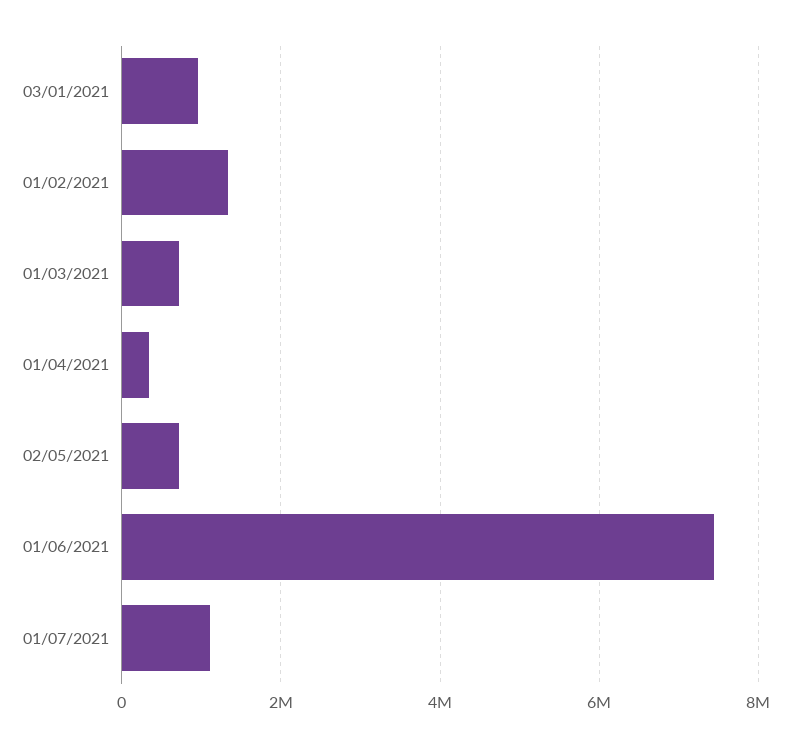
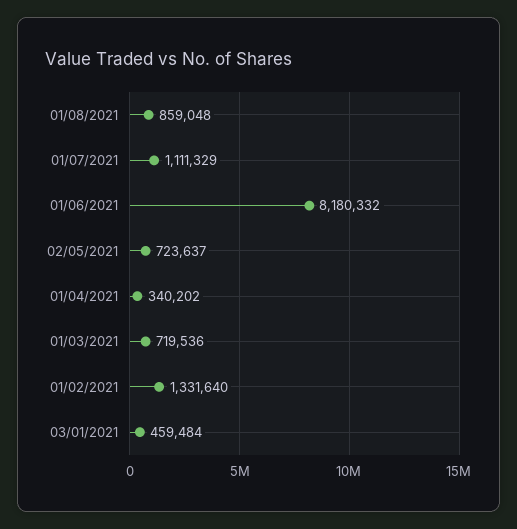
03/01/2021: 1000000 -> 459484
01/06/2021: 7400000 -> 8180332
01/08/2021: none -> 859048

